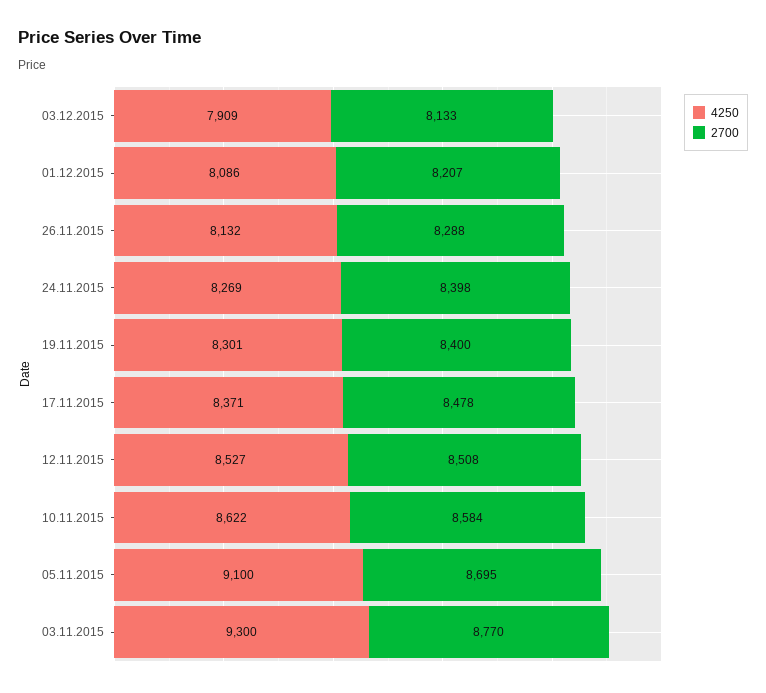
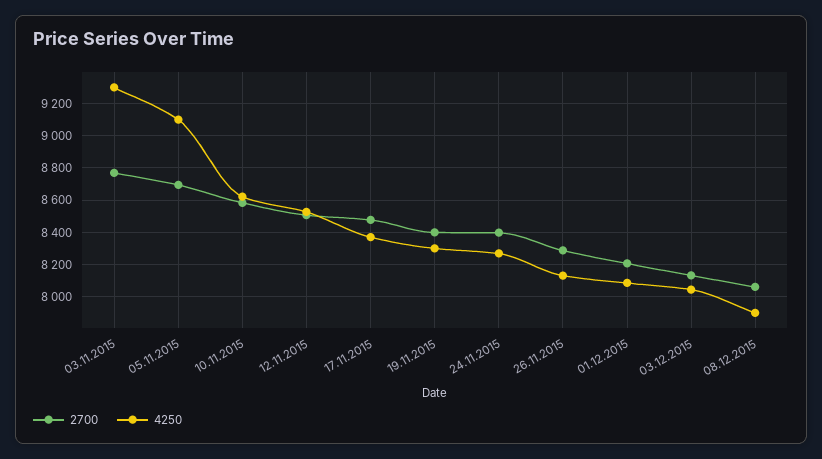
4250, 03.12.2015: 7909 -> 8050
2700, 08.12.2015: none -> 8050
4250, 08.12.2015: none -> 7900

